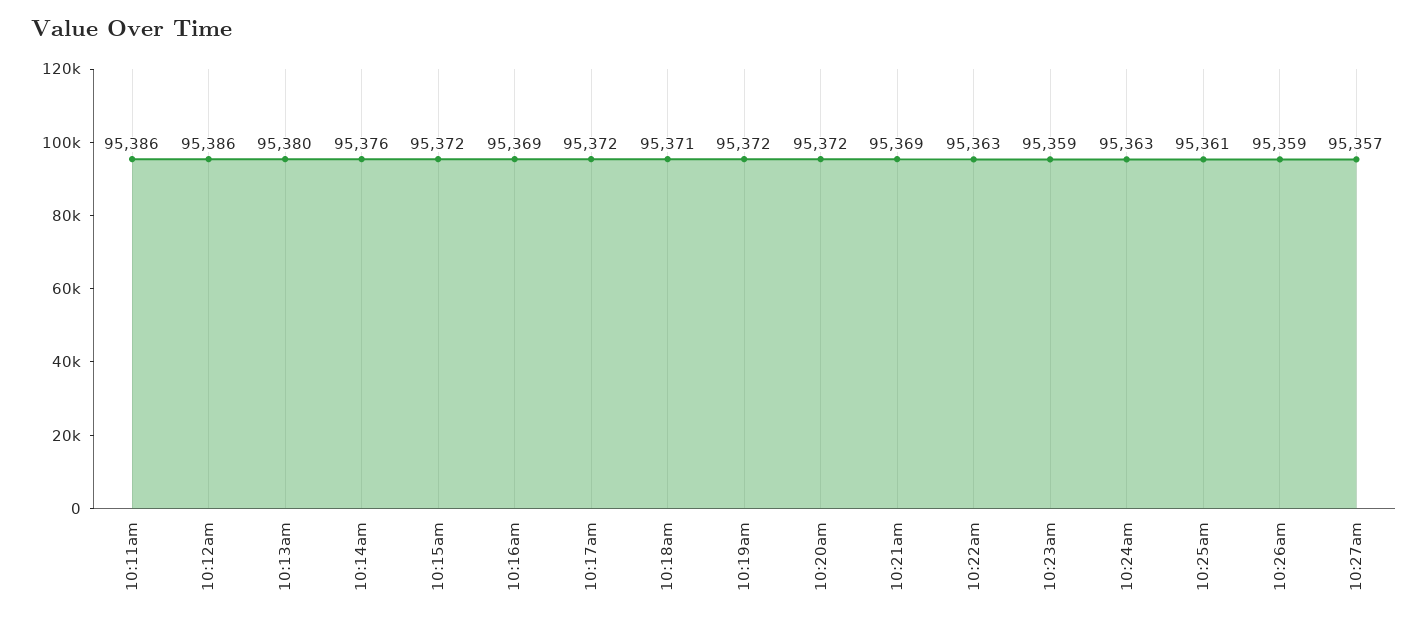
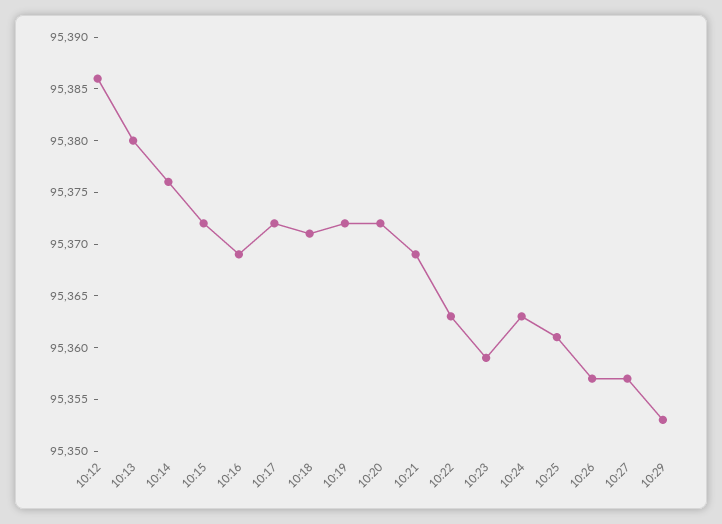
10:11am: 95386 -> none
10:26am: 95359 -> 95357
10:29: none -> 95353

